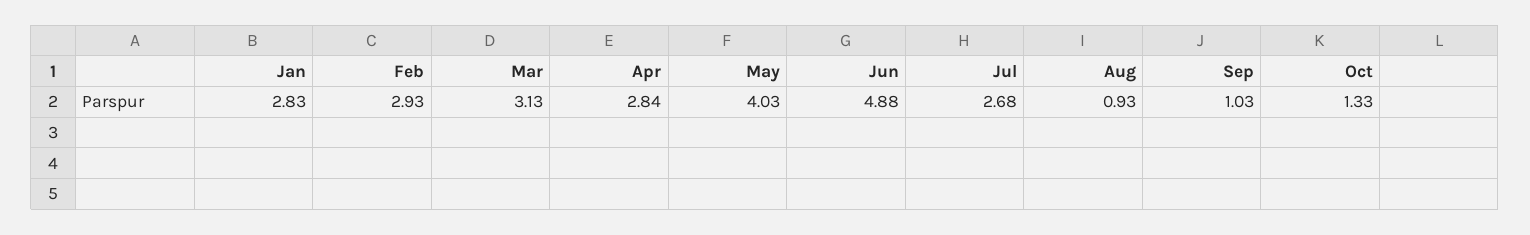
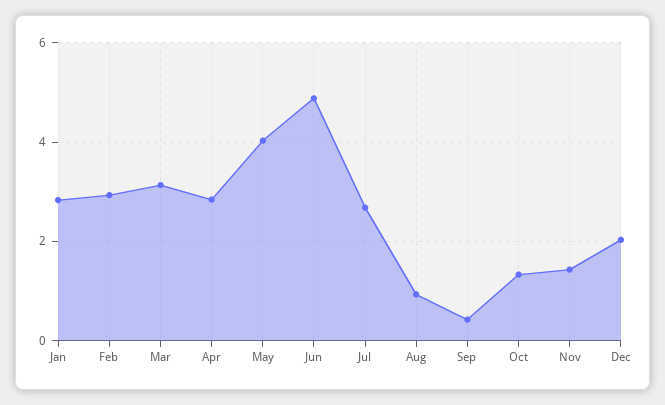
Sep: 1.03 -> 0.4
Nov: none -> 1.4
Dec: none -> 2

